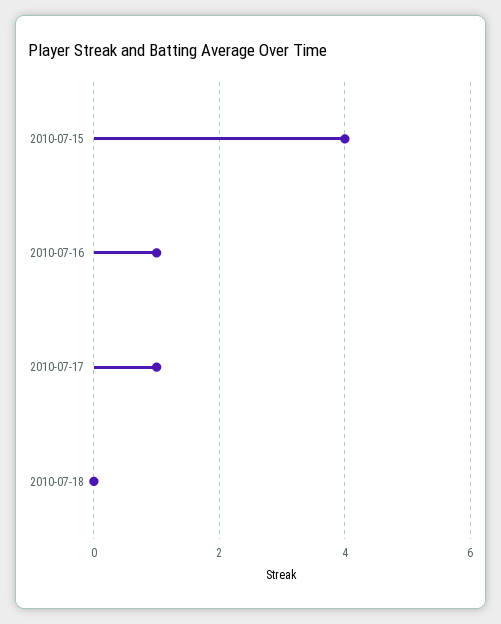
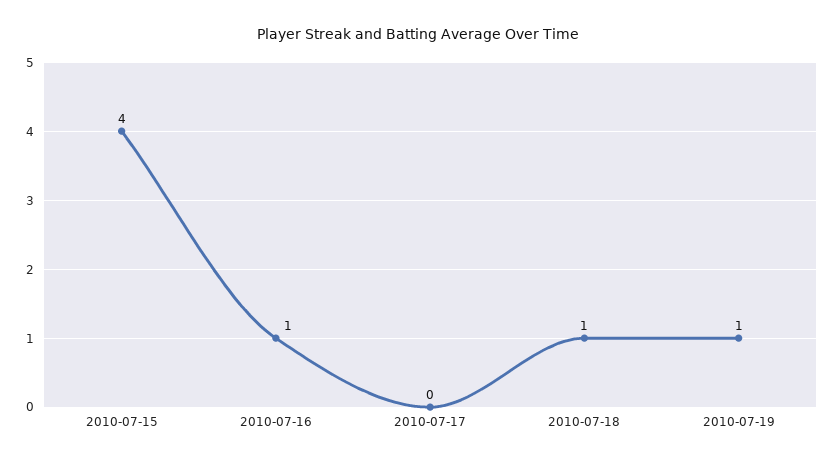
2010-07-17: 1 -> 0
2010-07-18: 0 -> 1
2010-07-19: none -> 1

